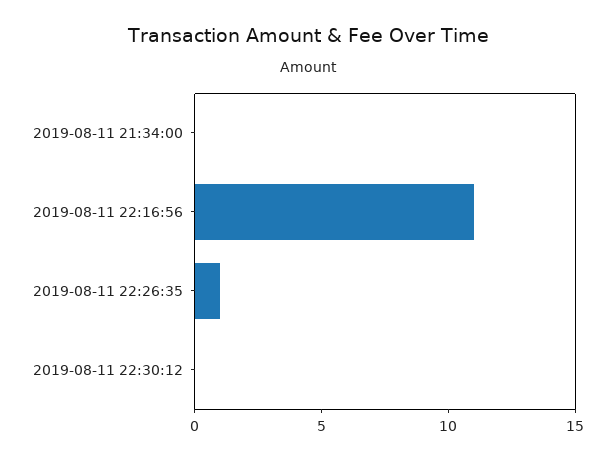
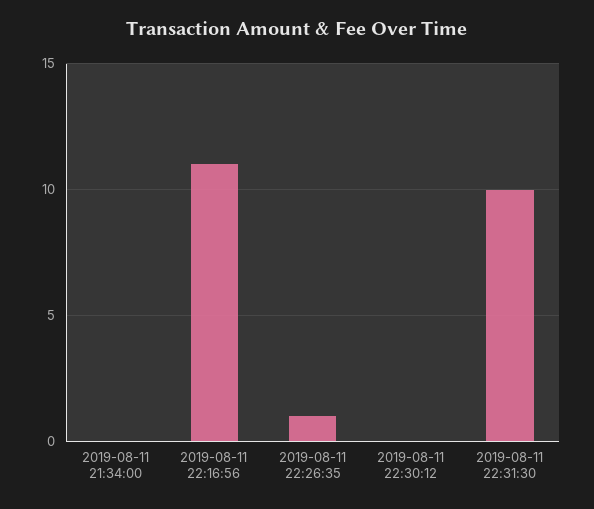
2019-08-11 22:31:30: none -> 10

